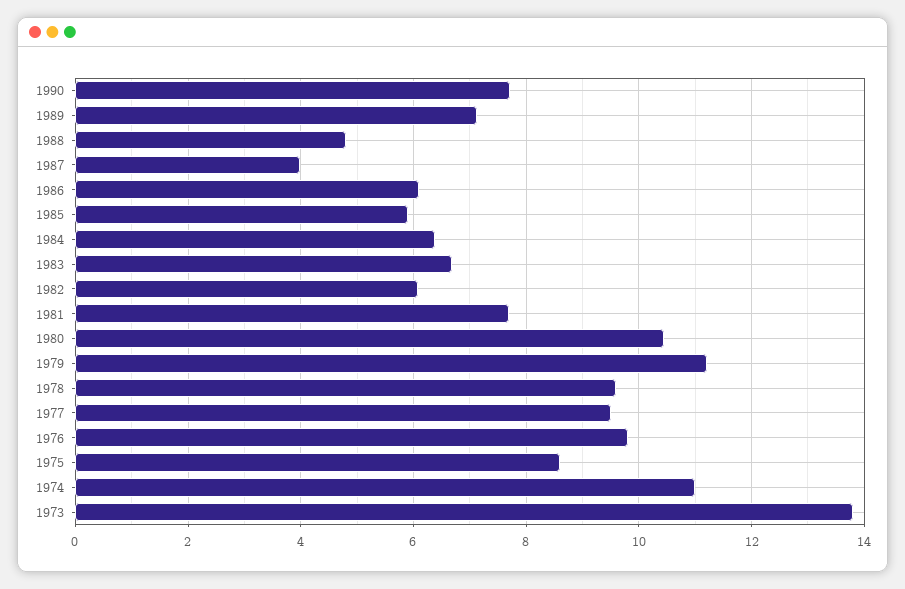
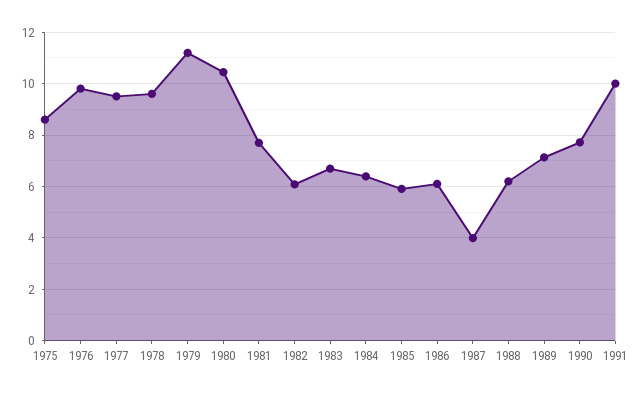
1988: 4.8 -> 6.25
1974: 11 -> none
1973: 13.8 -> none
1991: none -> 10

